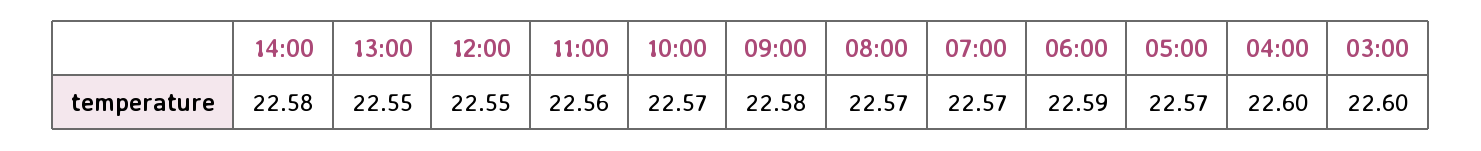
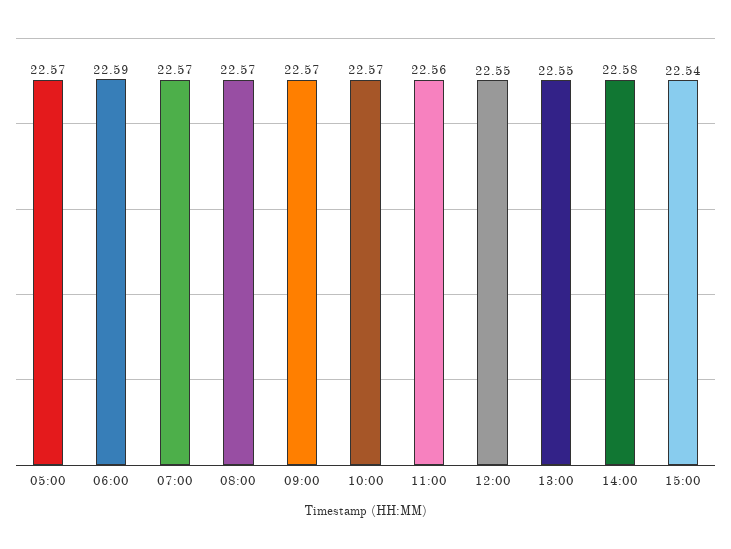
09:00: 22.58 -> 22.57
04:00: 22.6 -> none
03:00: 22.6 -> none
15:00: none -> 22.54

